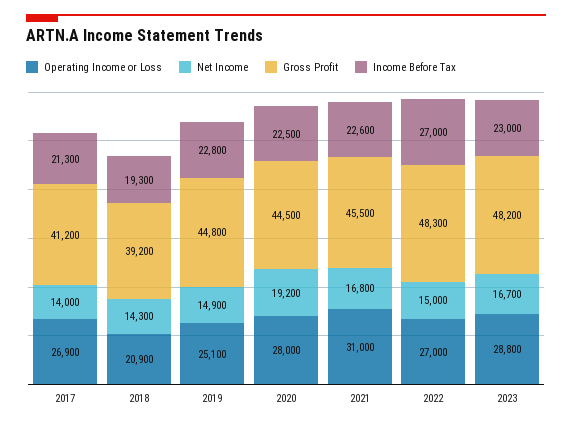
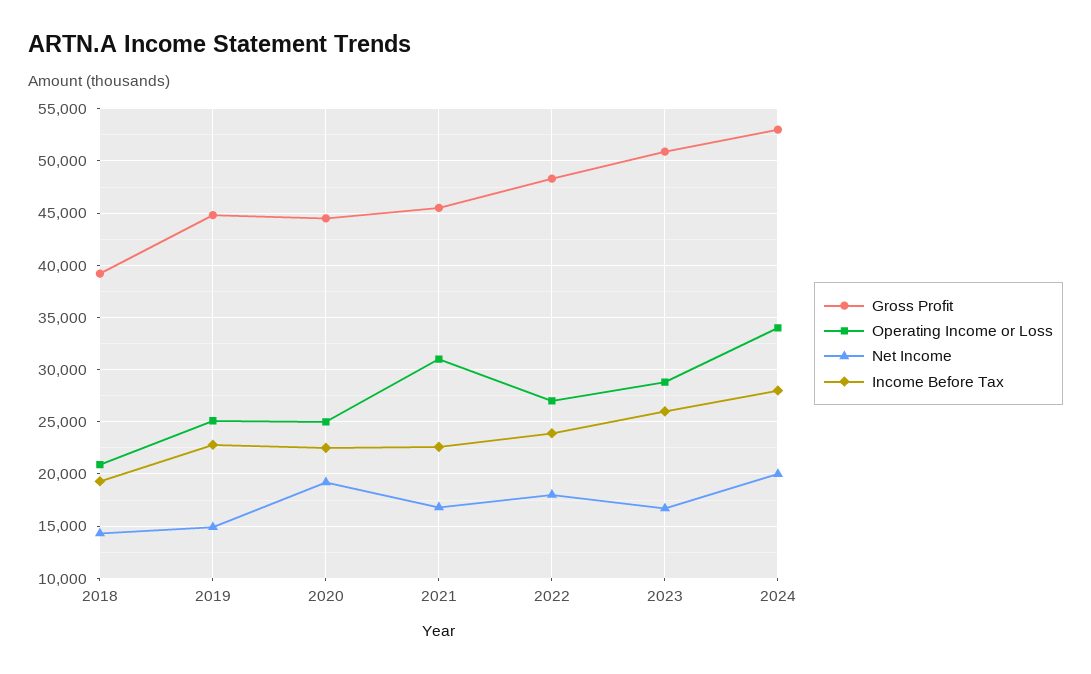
Operating Income or Loss, 2017: 26900 -> none
Net Income, 2017: 14000 -> none
Gross Profit, 2017: 41200 -> none
Income Before Tax, 2017: 21300 -> none
Operating Income or Loss, 2020: 28000 -> 25000
Net Income, 2022: 15000 -> 18000
Income Before Tax, 2022: 27000 -> 24000
Gross Profit, 2023: 48200 -> 51000
Income Before Tax, 2023: 23000 -> 26000
Gross Profit, 2024: none -> 53000
Operating Income or Loss, 2024: none -> 34000
Net Income, 2024: none -> 20000
Income Before Tax, 2024: none -> 28000

